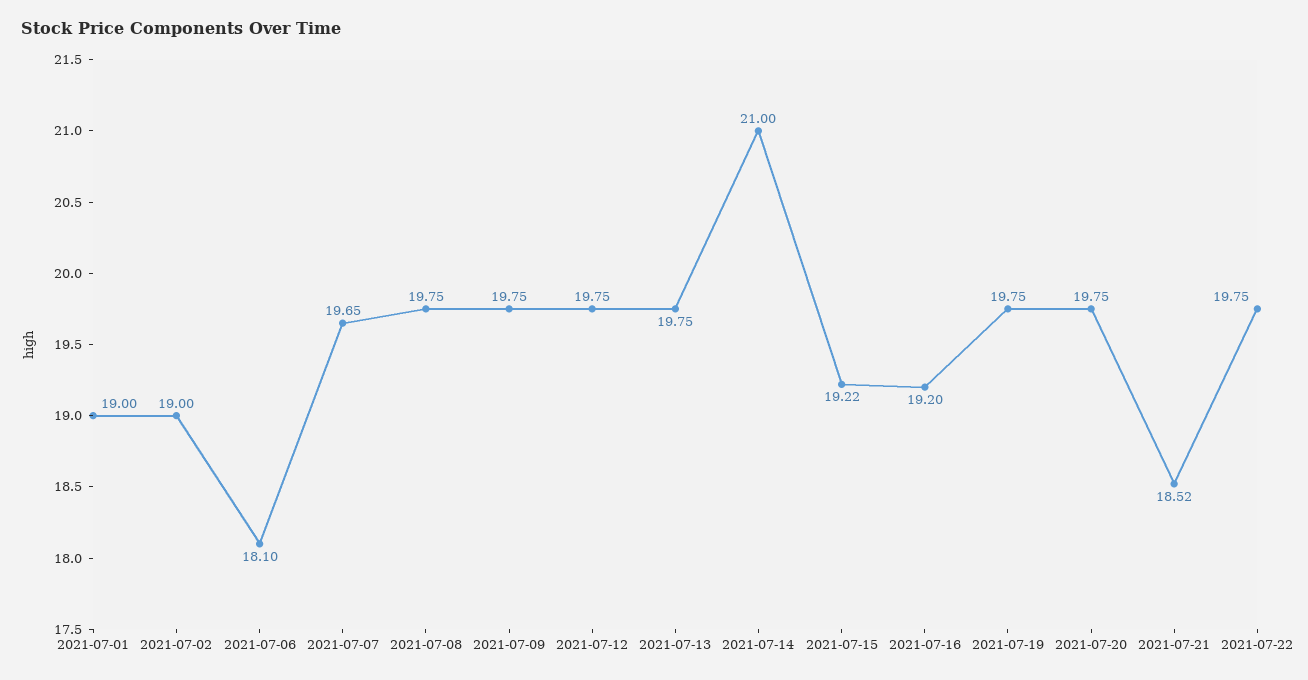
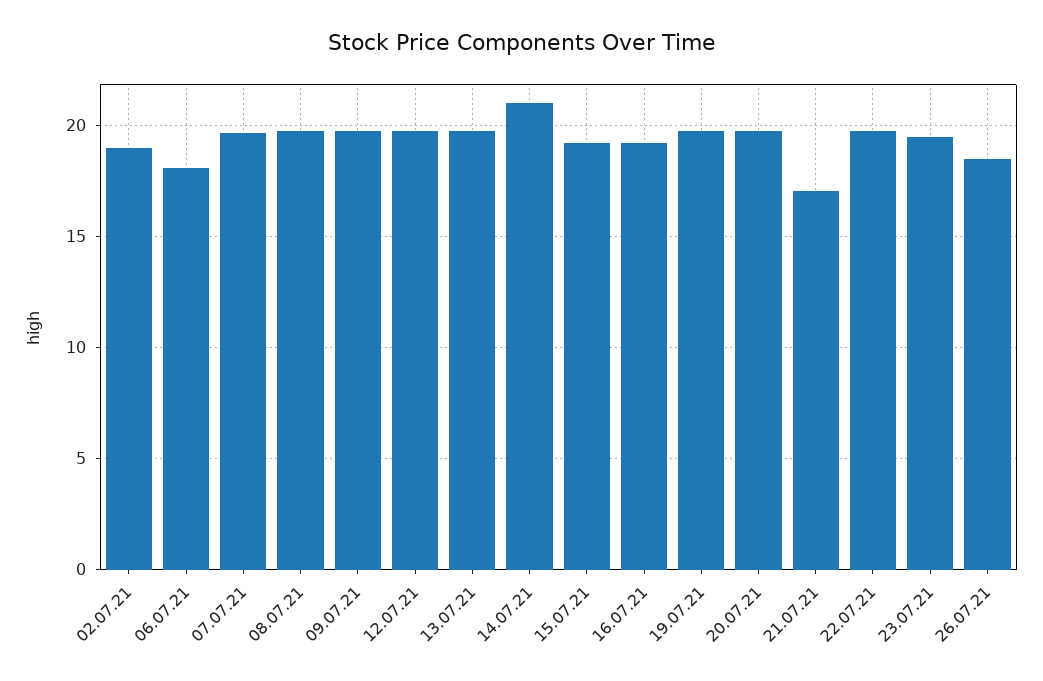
2021-07-01: 19 -> none
2021-07-21: 18.52 -> 17
23.07.21: none -> 19.5
26.07.21: none -> 18.5

